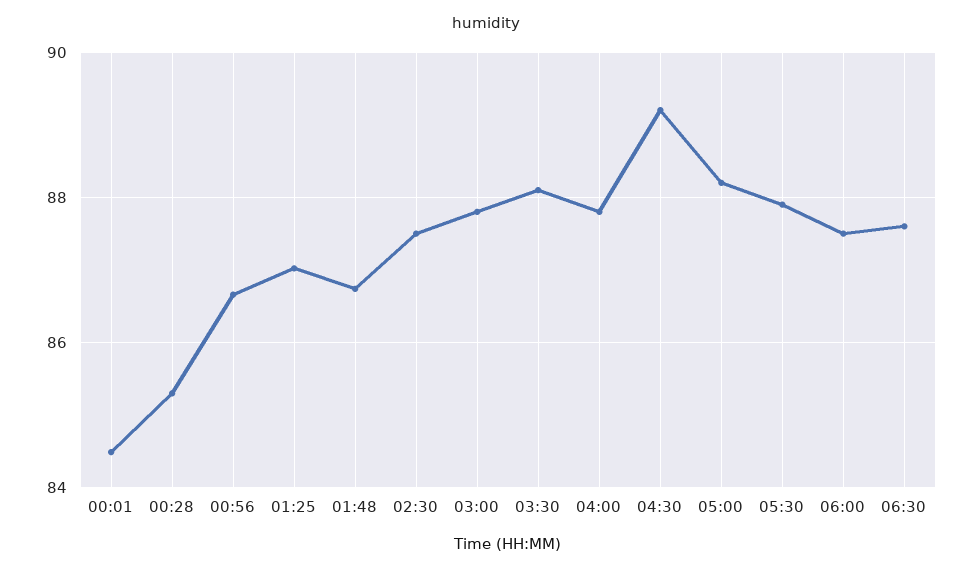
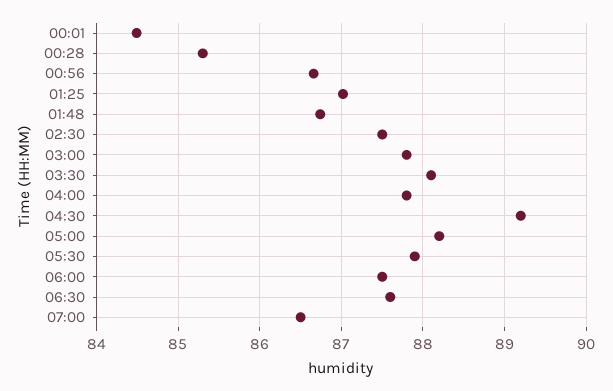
07:00: none -> 86.5

